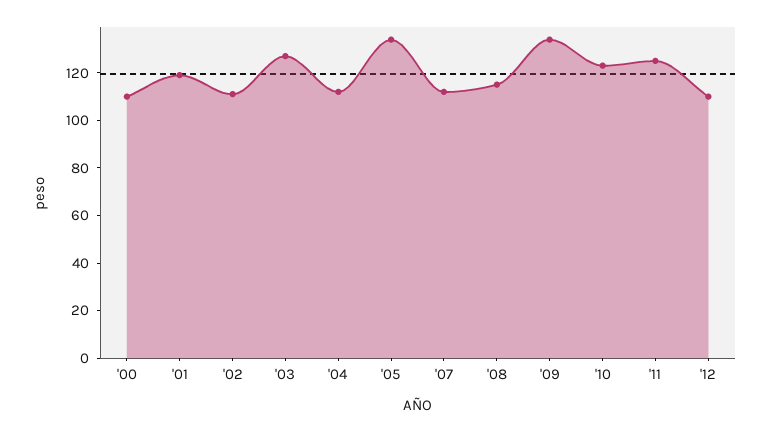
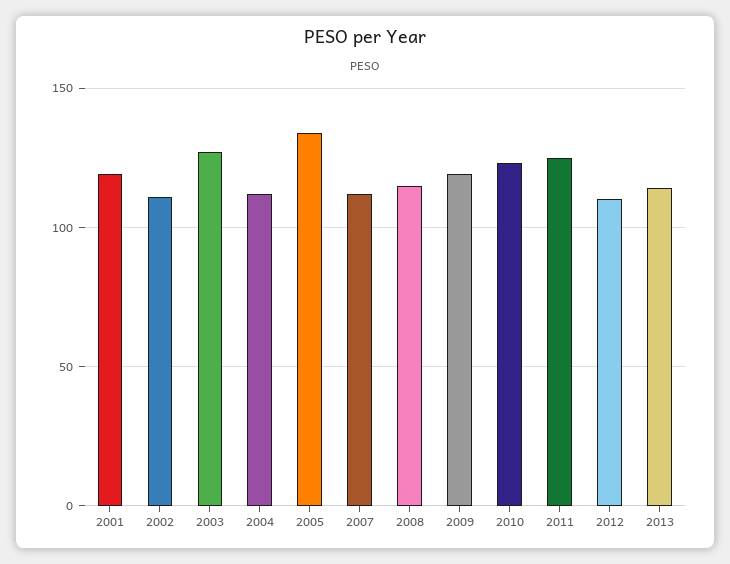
'00: 110 -> none
'09: 135 -> 120
2013: none -> 115

